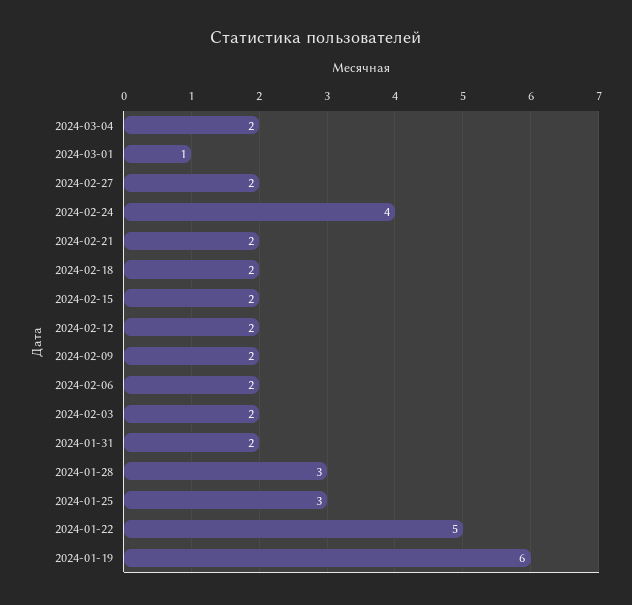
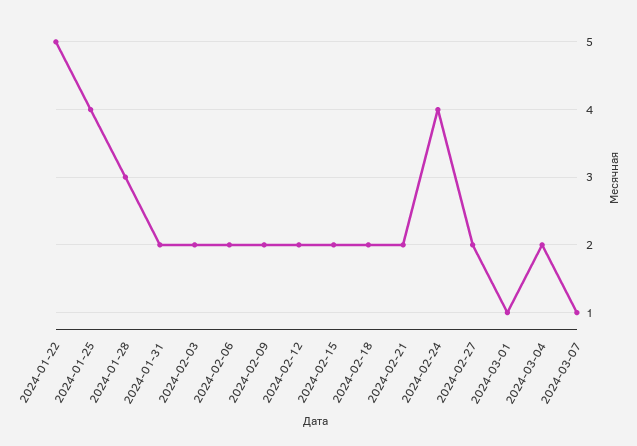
2024-01-25: 3 -> 4
2024-01-19: 6 -> none
2024-03-07: none -> 1

